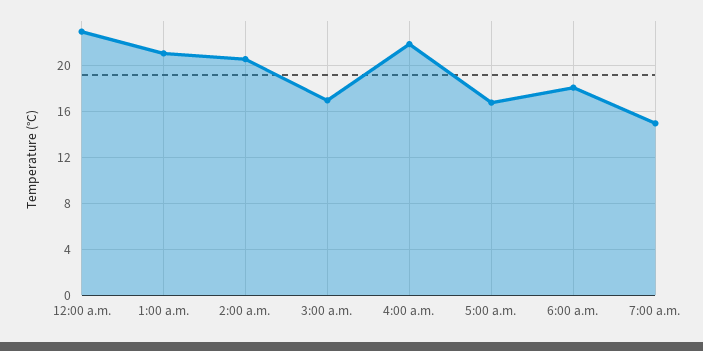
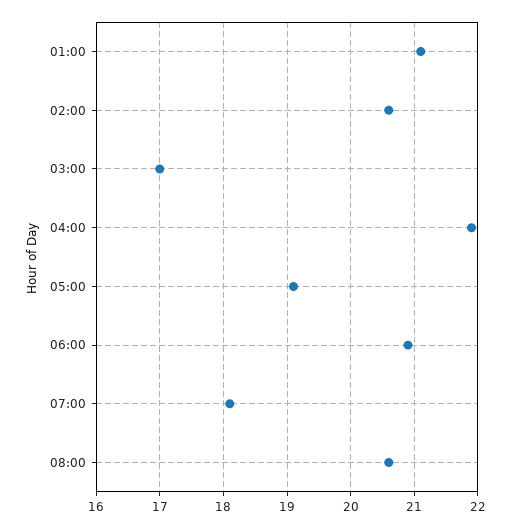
12:00 a.m.: 23 -> none
5:00 a.m.: 17 -> 19.1
6:00 a.m.: 18 -> 20.9
7:00 a.m.: 15 -> 18.1
08:00: none -> 20.6

